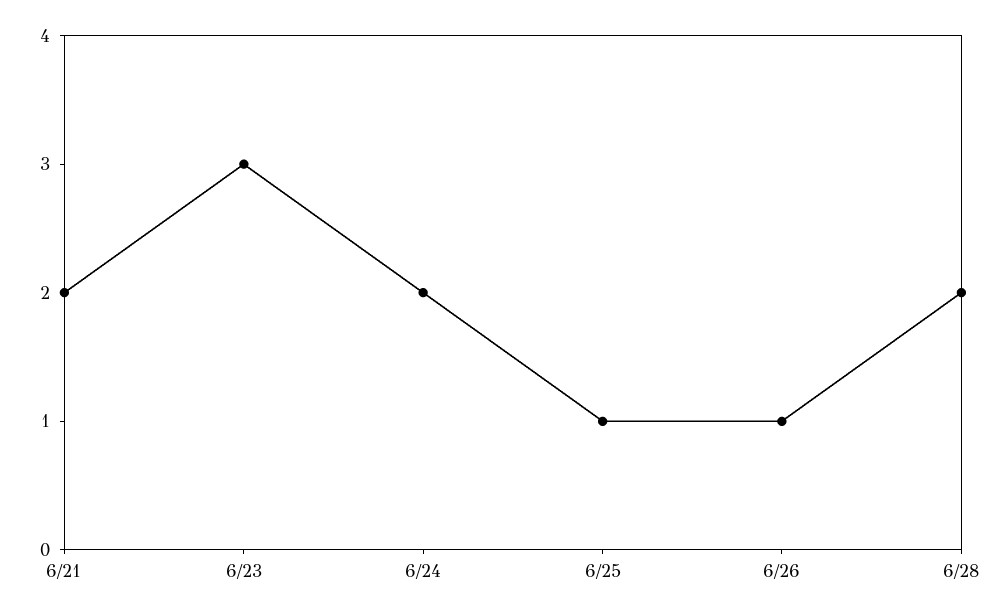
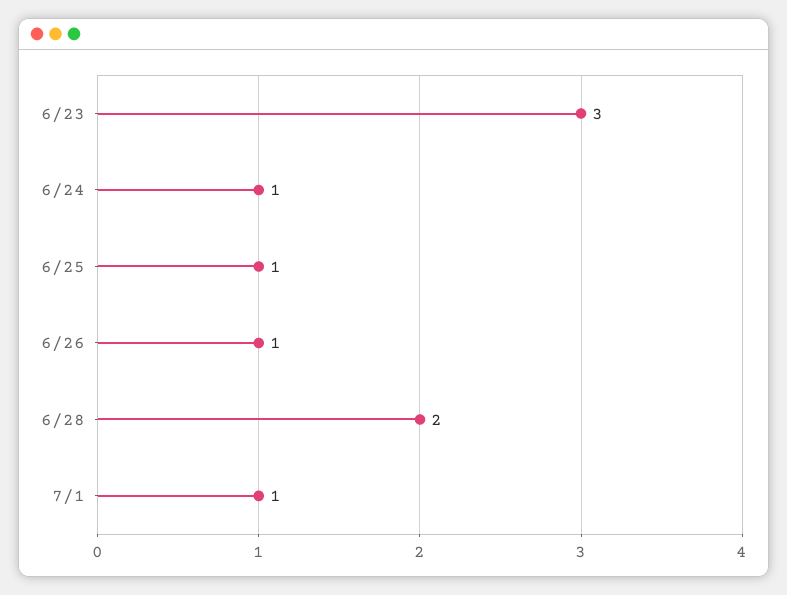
6/21: 2 -> none
6/24: 2 -> 1
7/1: none -> 1

